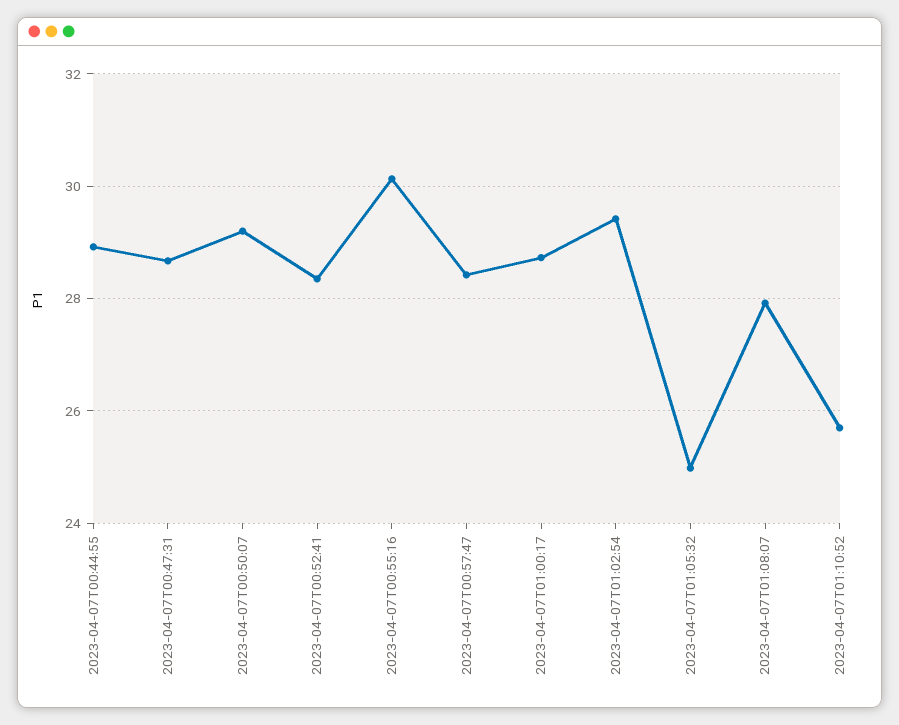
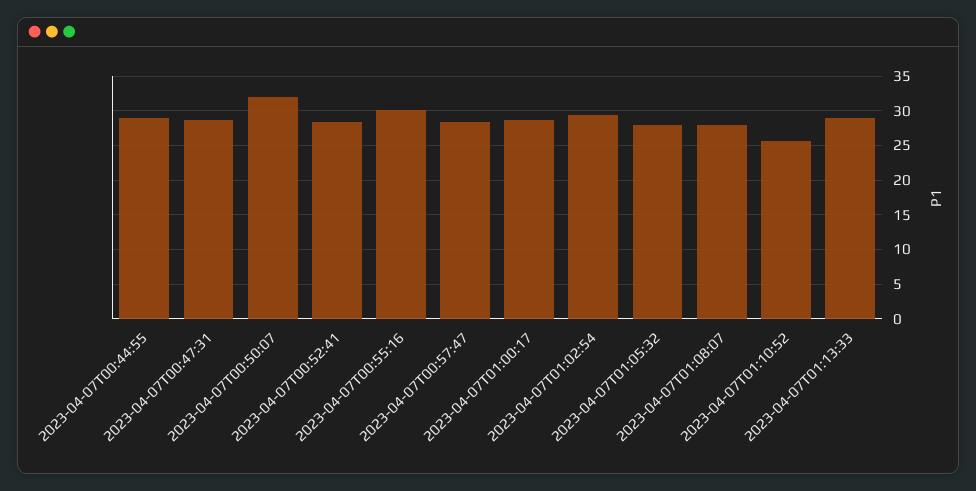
2023-04-07T00:50:07: 29.2 -> 32
2023-04-07T01:05:32: 25 -> 28
2023-04-07T01:13:33: none -> 29

